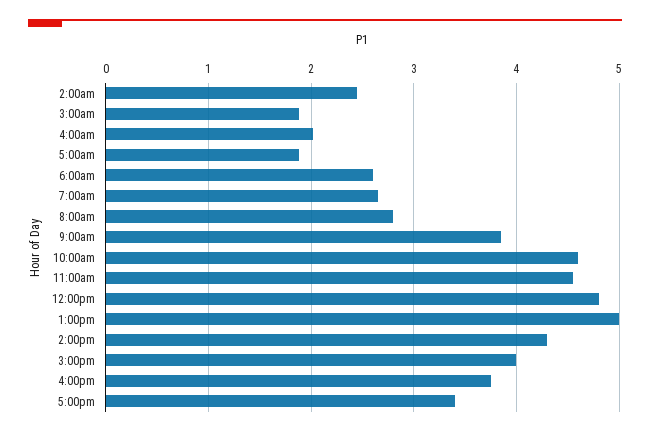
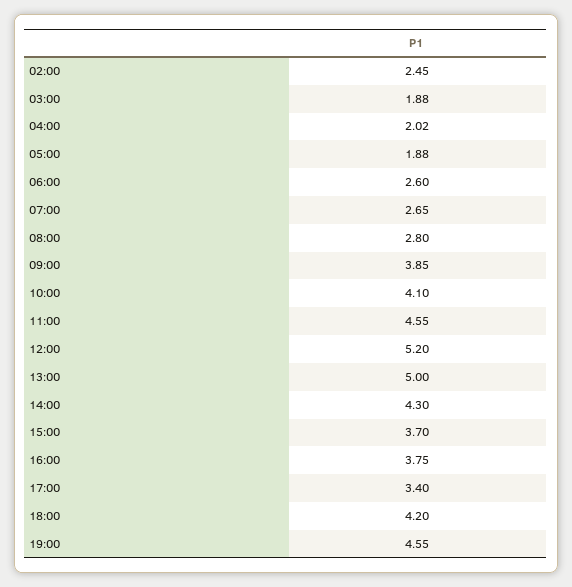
10:00am: 4.6 -> 4.1
12:00pm: 4.8 -> 5.2
3:00pm: 4 -> 3.7
18:00: none -> 4.2
19:00: none -> 4.55

